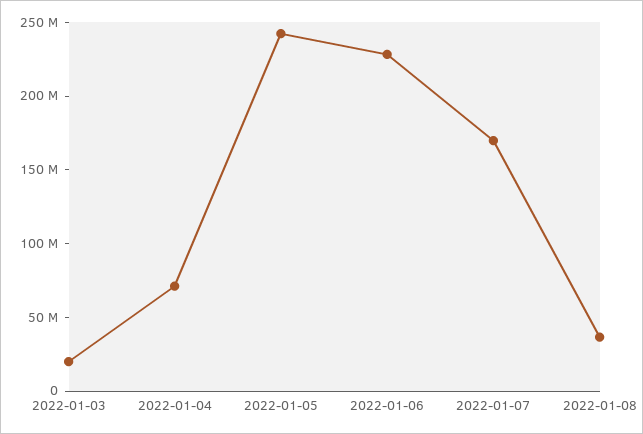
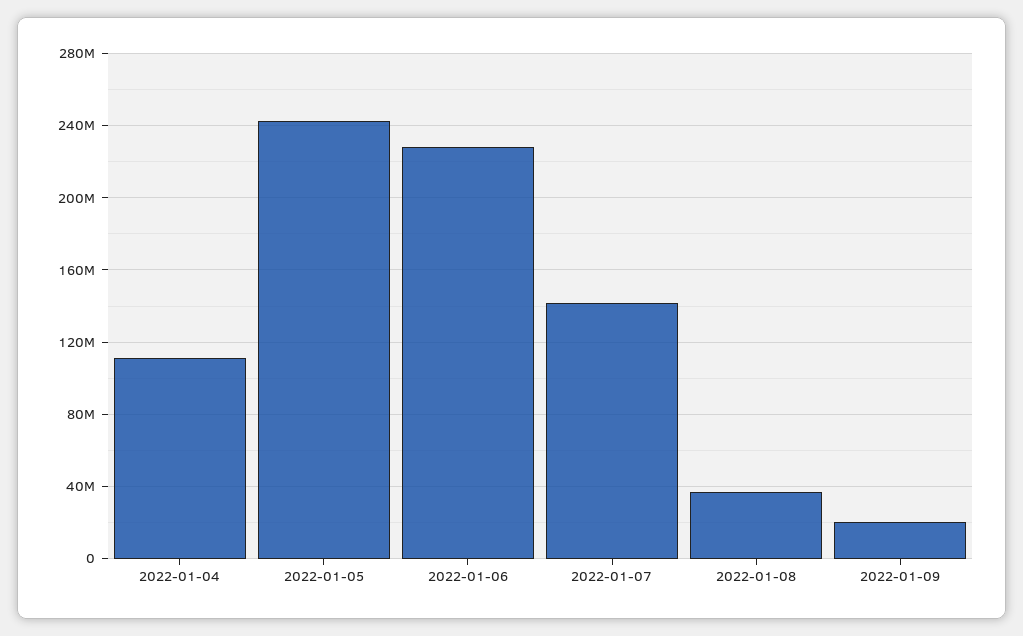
2022-01-03: 20000000 -> none
2022-01-04: 70000000 -> 110000000
2022-01-07: 170000000 -> 140000000
2022-01-09: none -> 20000000

